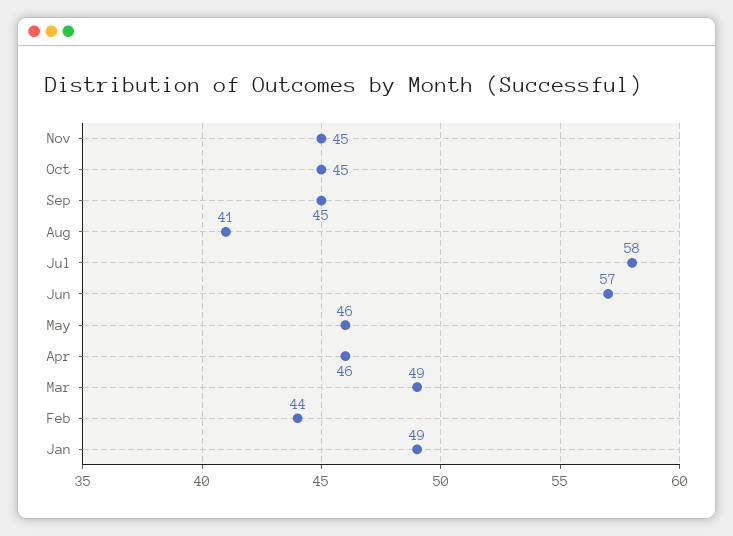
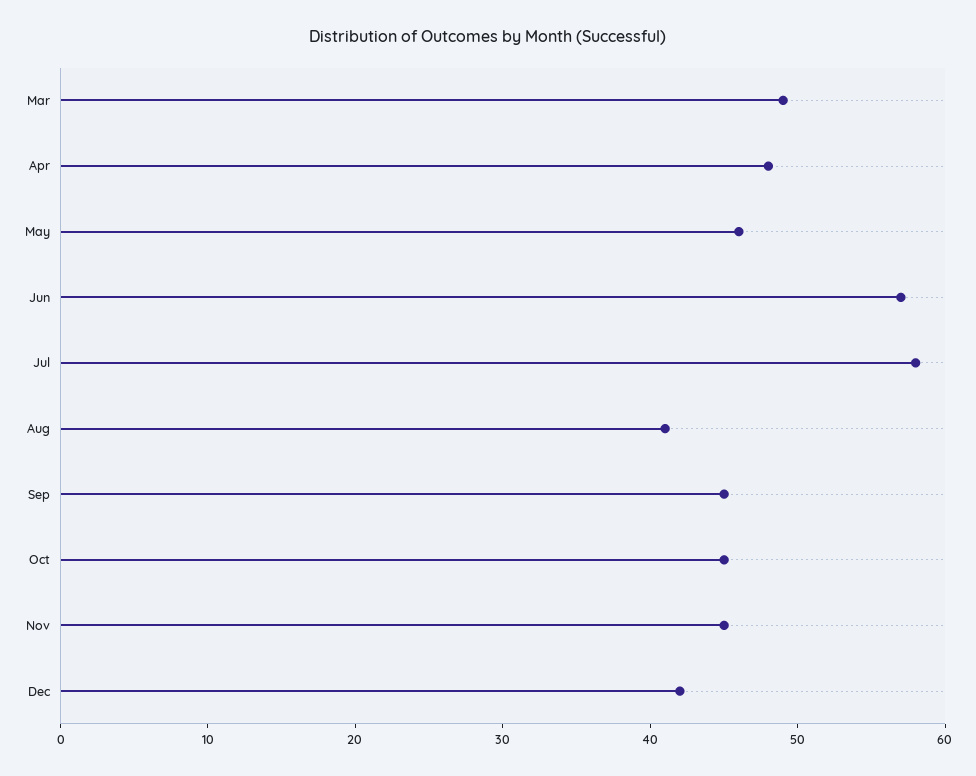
Apr: 46 -> 48
Feb: 44 -> none
Jan: 49 -> none
Dec: none -> 42

